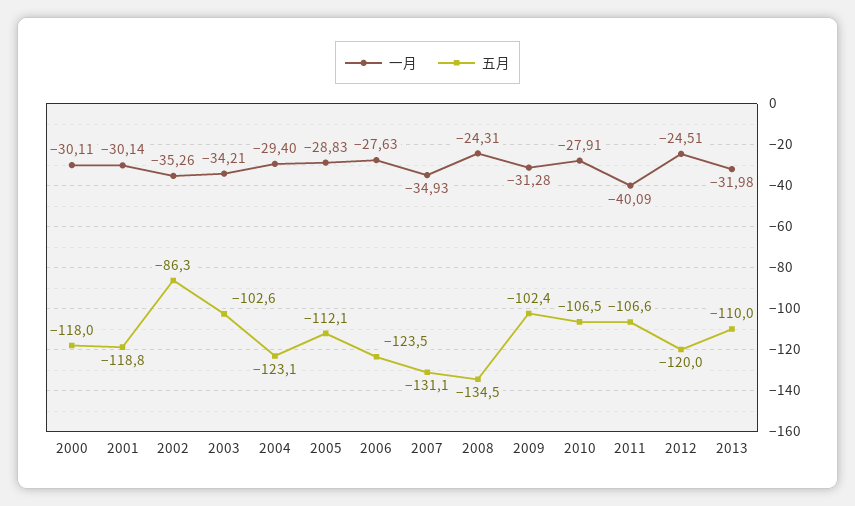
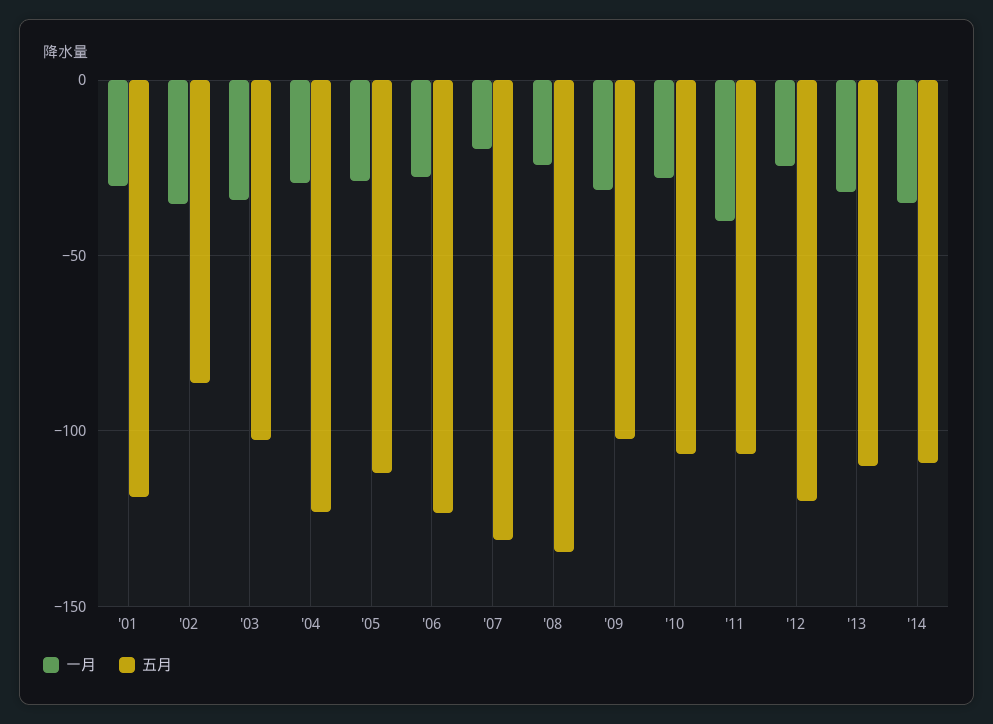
一月, 2000: -30.11 -> none
五月, 2000: -118 -> none
一月, 2007: -34.93 -> -20
一月, '14: none -> -35
五月, '14: none -> -110

